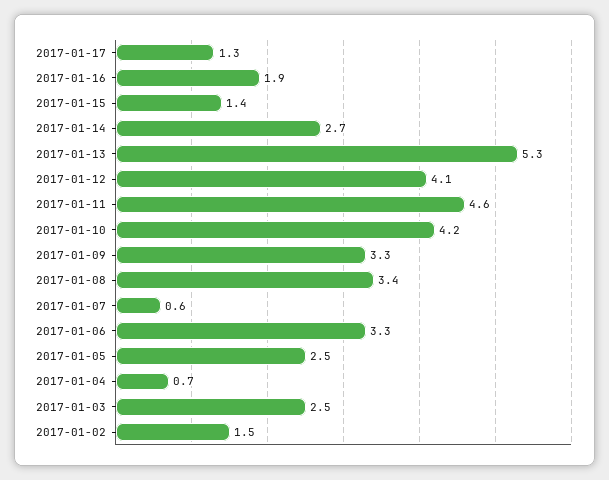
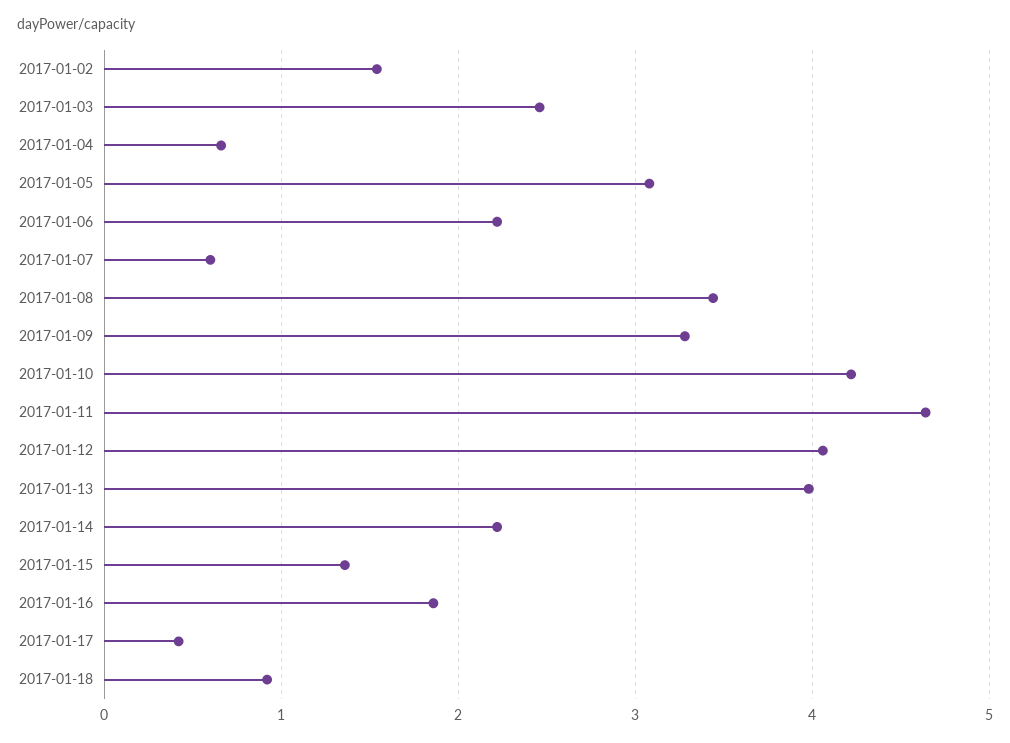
2017-01-17: 1.3 -> 0.4
2017-01-14: 2.7 -> 2.2
2017-01-13: 5.3 -> 4
2017-01-06: 3.3 -> 2.2
2017-01-05: 2.5 -> 3.1
2017-01-18: none -> 0.9

